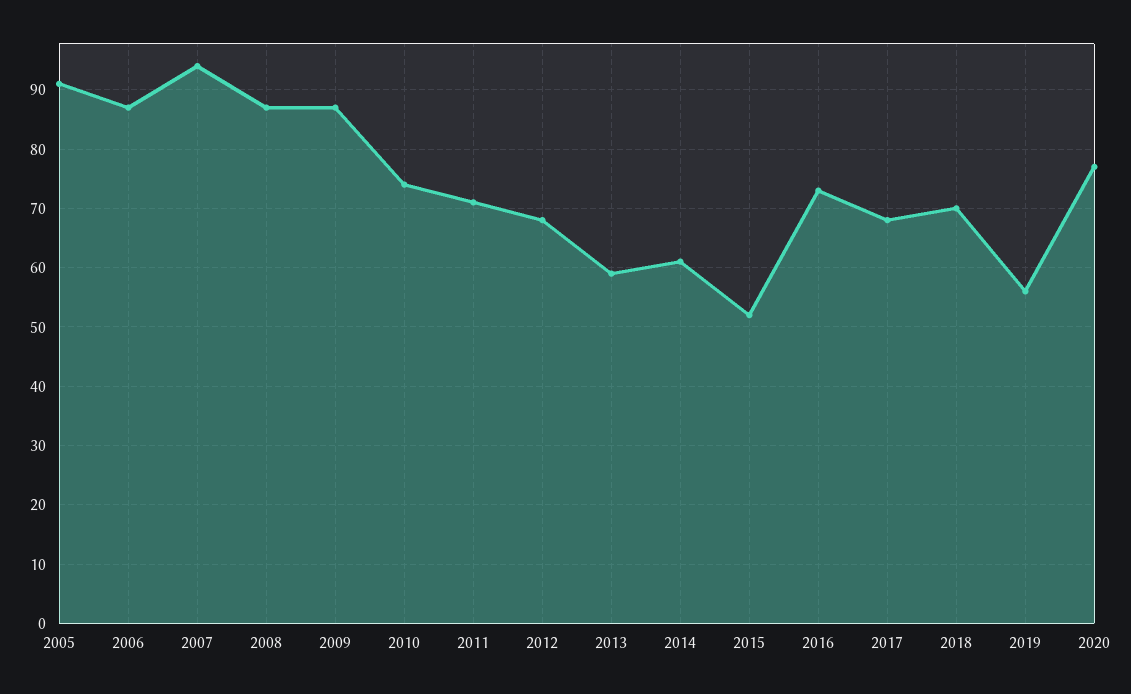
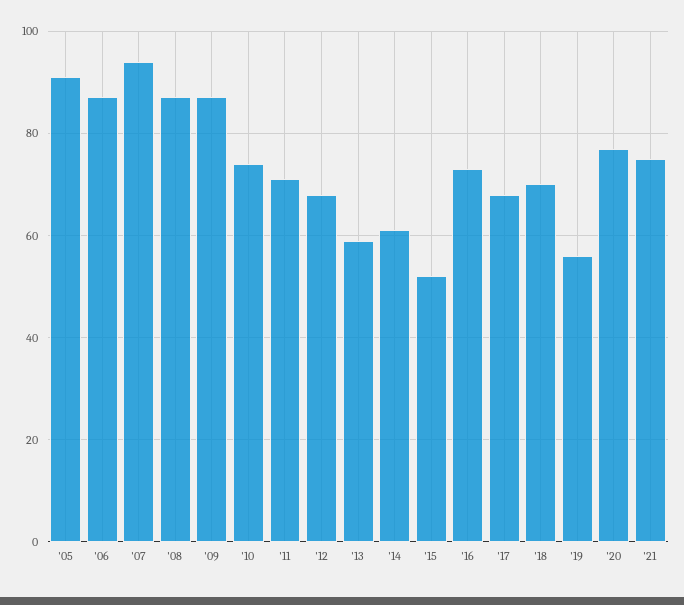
'21: none -> 75

